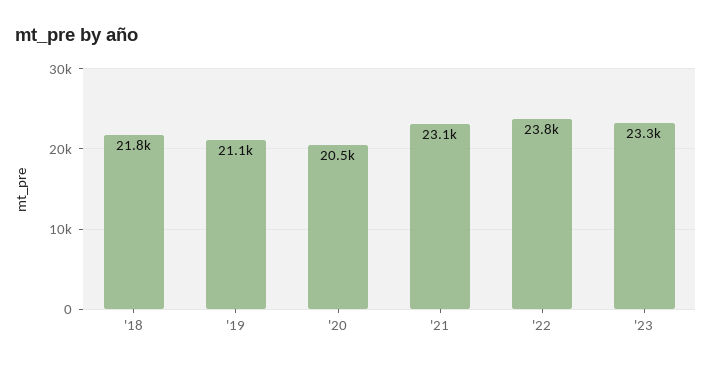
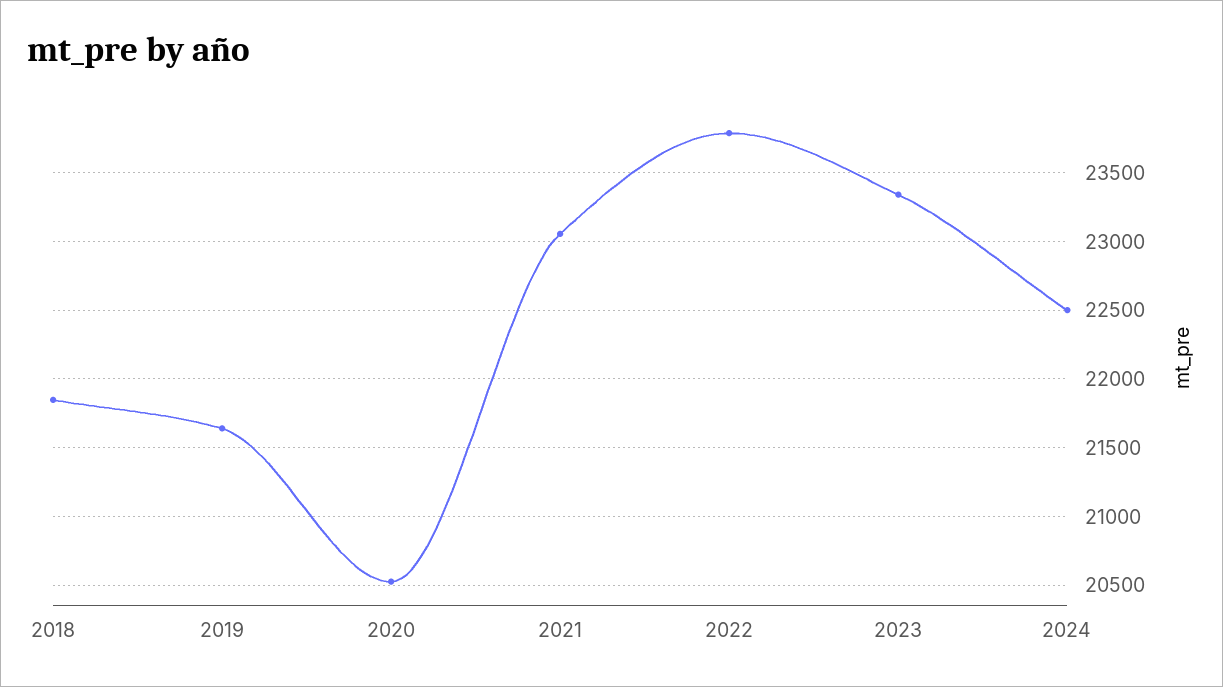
'19: 21100 -> 21650
2024: none -> 22500

